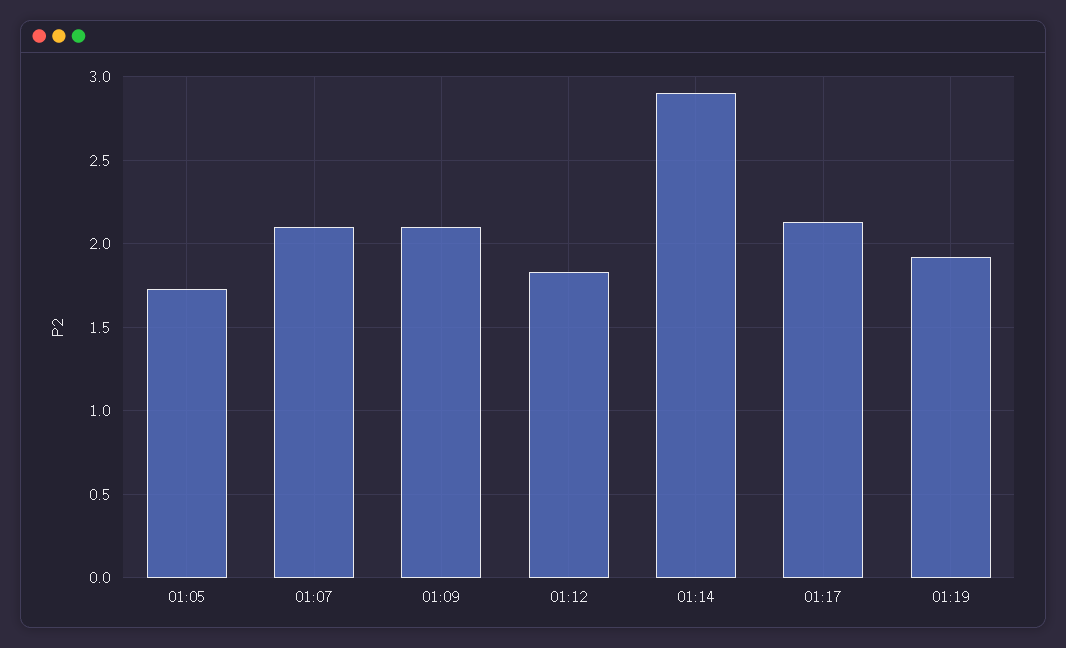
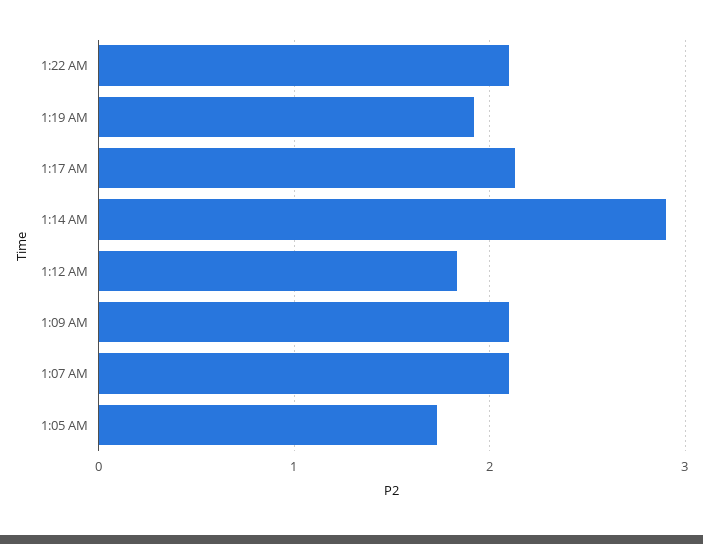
1:22 AM: none -> 2.1

